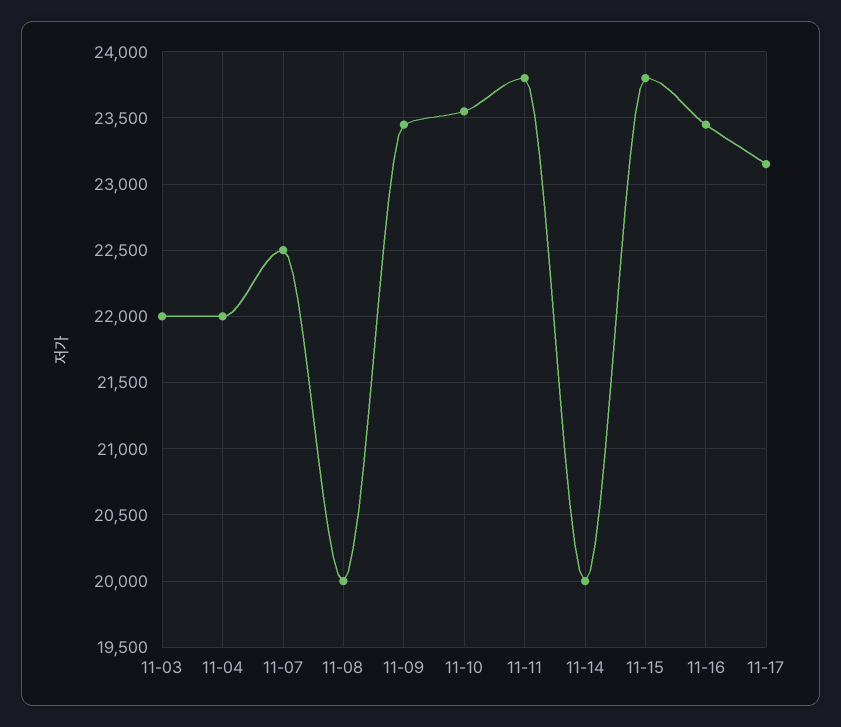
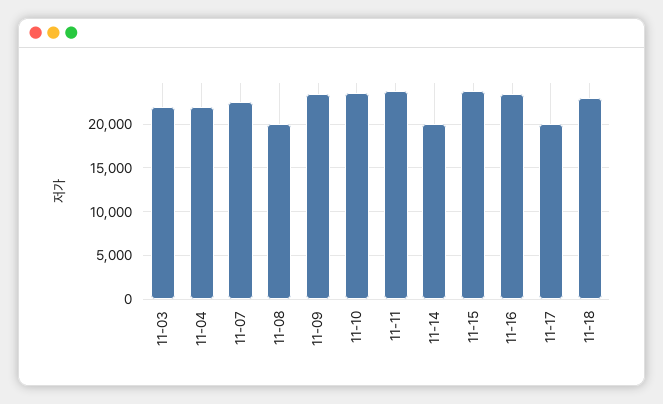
11-17: 23150 -> 20000
11-18: none -> 23000

